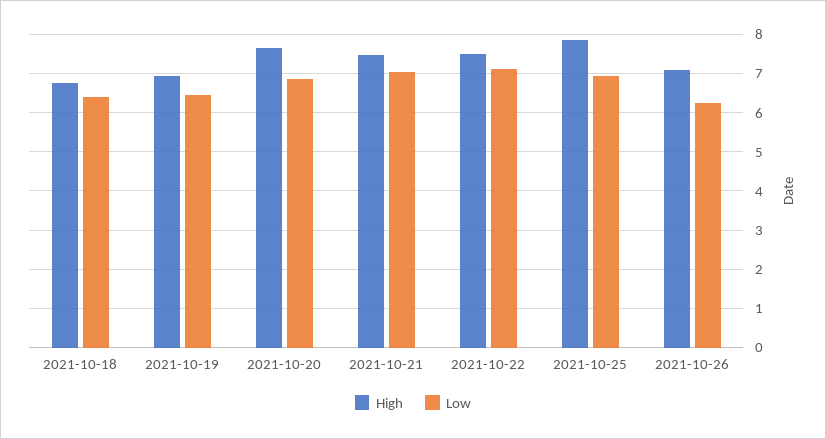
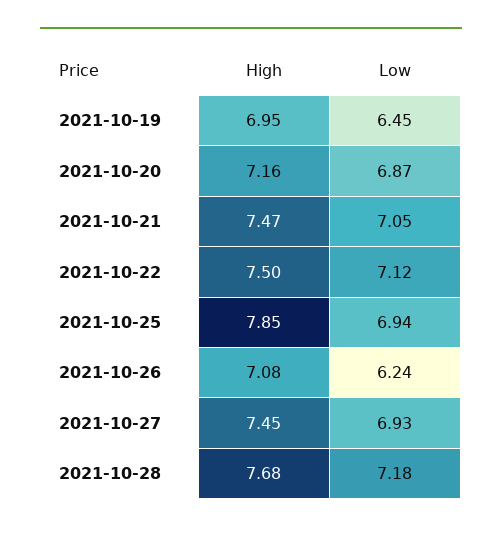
High, 2021-10-18: 6.8 -> none
Low, 2021-10-18: 6.4 -> none
High, 2021-10-20: 7.6 -> 7.16
High, 2021-10-27: none -> 7.45
Low, 2021-10-27: none -> 6.93
High, 2021-10-28: none -> 7.68
Low, 2021-10-28: none -> 7.18

